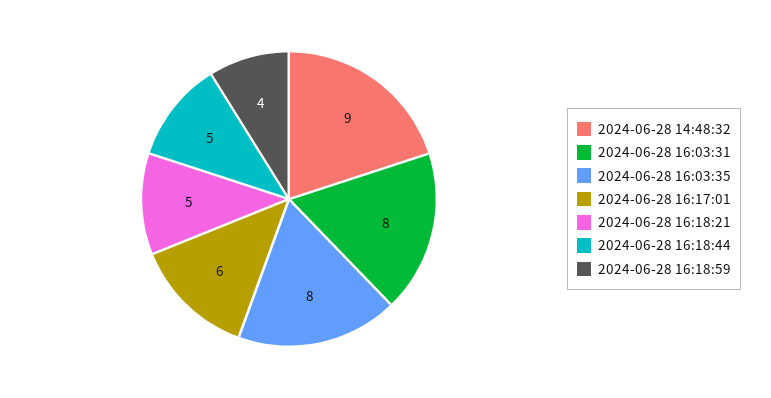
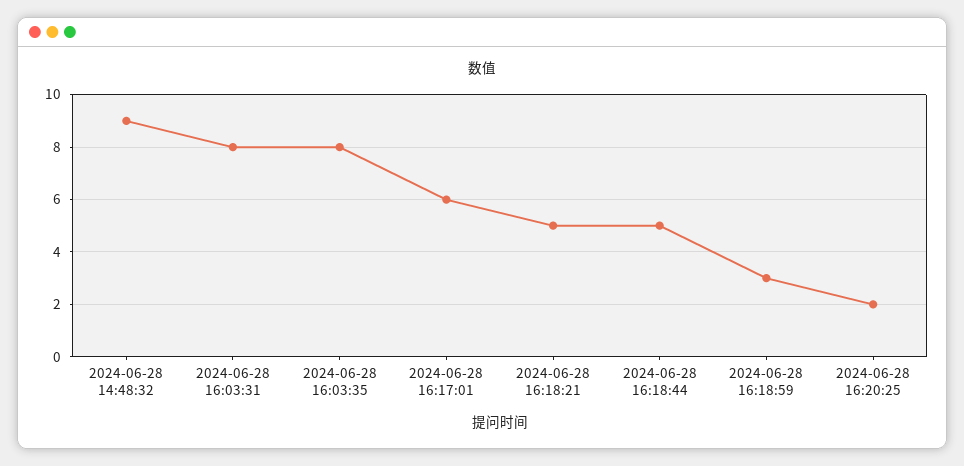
2024-06-28 16:18:59: 4 -> 3
2024-06-28 16:20:25: none -> 2

